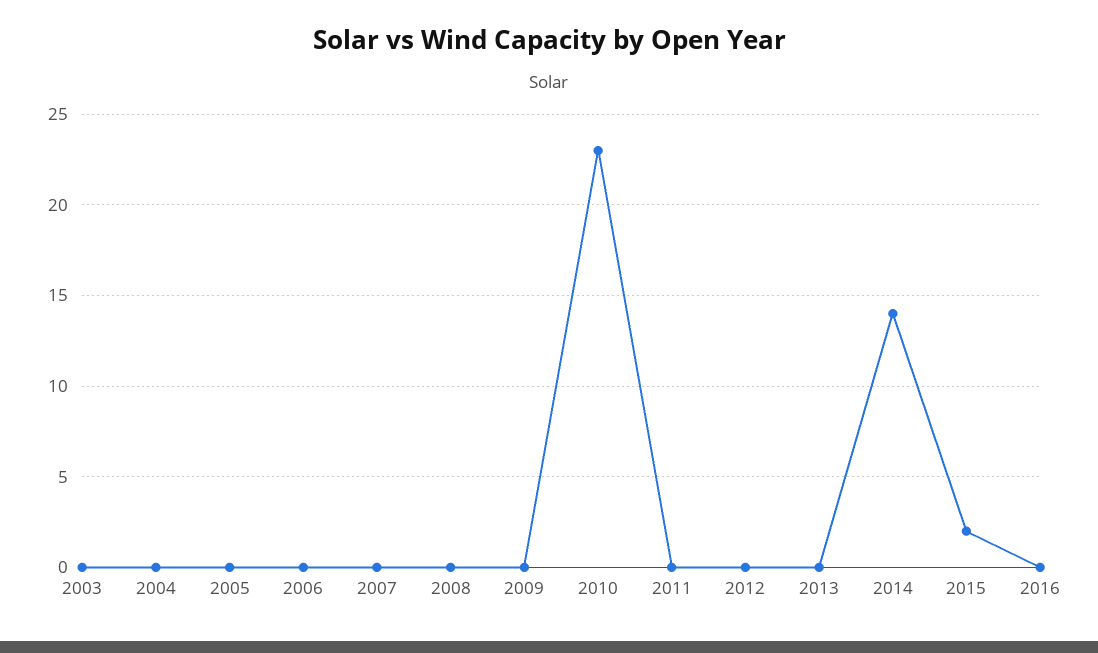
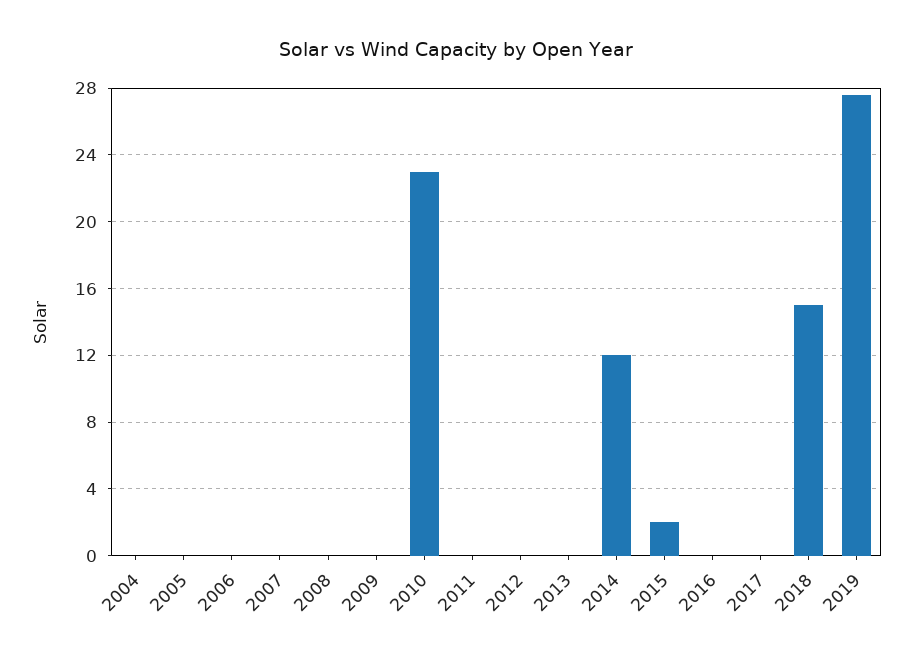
2003: 0 -> none
2014: 14 -> 12
2017: none -> 0
2018: none -> 15
2019: none -> 27.5

